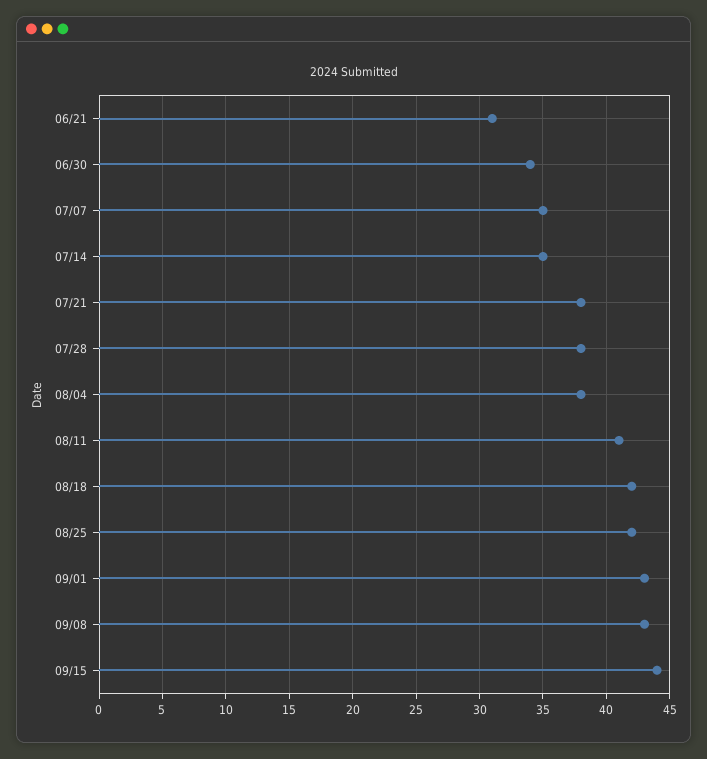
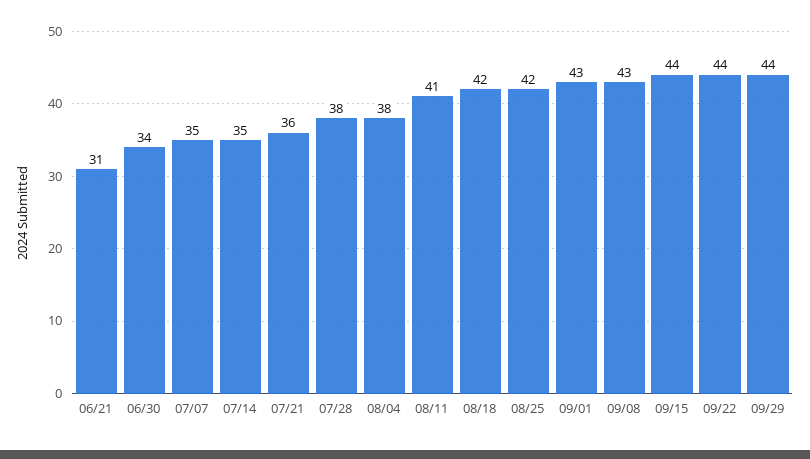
07/21: 38 -> 36
09/22: none -> 44
09/29: none -> 44

